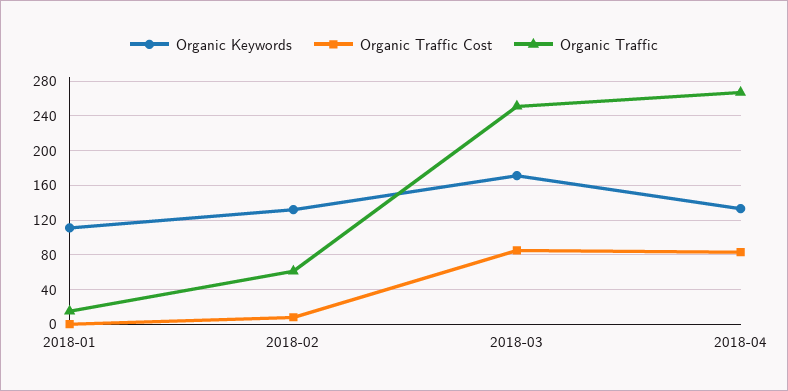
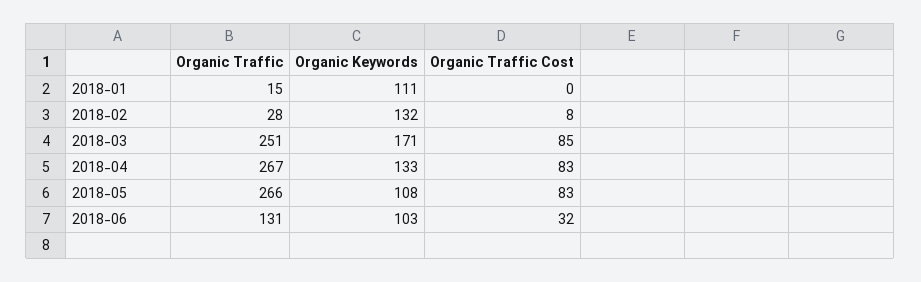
Organic Traffic, 2018-02: 60 -> 28
Organic Traffic, 2018-05: none -> 266
Organic Keywords, 2018-05: none -> 108
Organic Traffic Cost, 2018-05: none -> 83
Organic Traffic, 2018-06: none -> 131
Organic Keywords, 2018-06: none -> 103
Organic Traffic Cost, 2018-06: none -> 32

